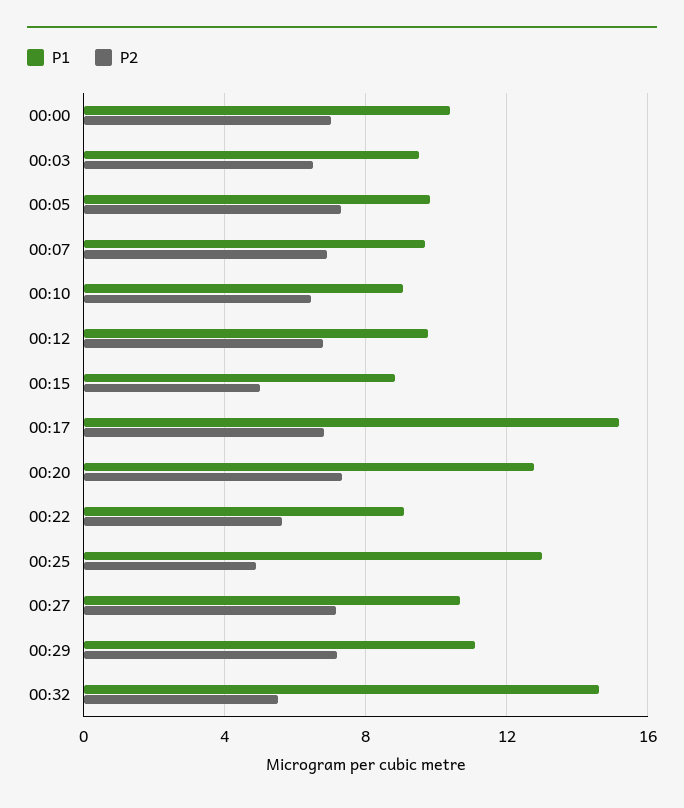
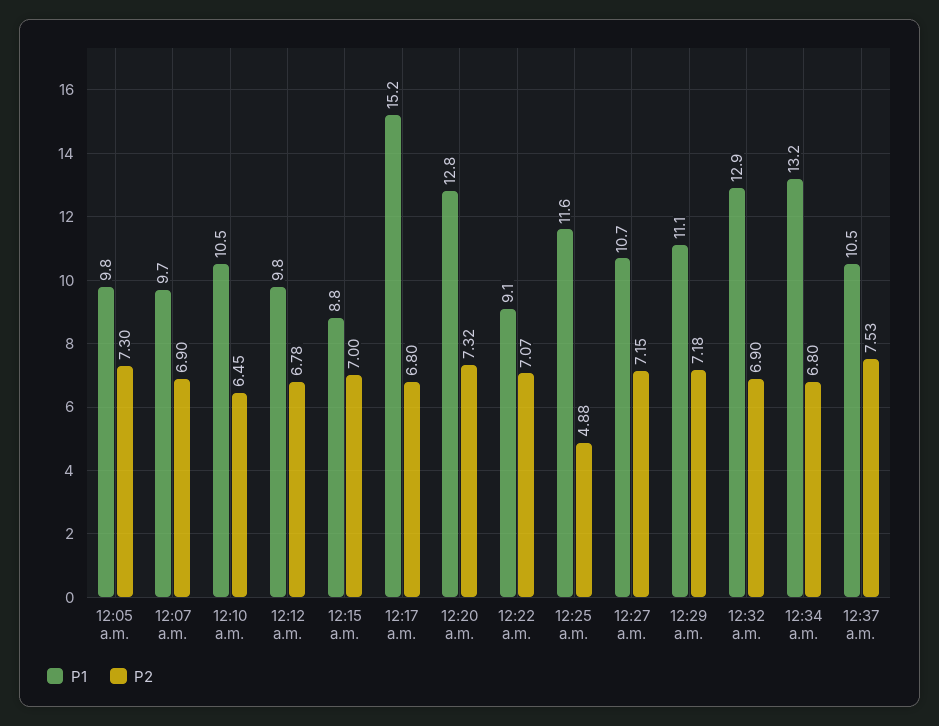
P1, 00:00: 10.5 -> none
P2, 00:00: 7 -> none
P1, 00:03: 9.5 -> none
P2, 00:03: 6.5 -> none
P1, 00:10: 9 -> 10.5
P2, 00:15: 5 -> 7
P2, 00:22: 5.5 -> 7.07
P1, 00:25: 13 -> 11.6
P1, 00:32: 14.5 -> 12.9
P2, 00:32: 5.5 -> 6.9
P1, 12:34 a.m.: none -> 13.2
P2, 12:34 a.m.: none -> 6.8
P1, 12:37 a.m.: none -> 10.5
P2, 12:37 a.m.: none -> 7.53

